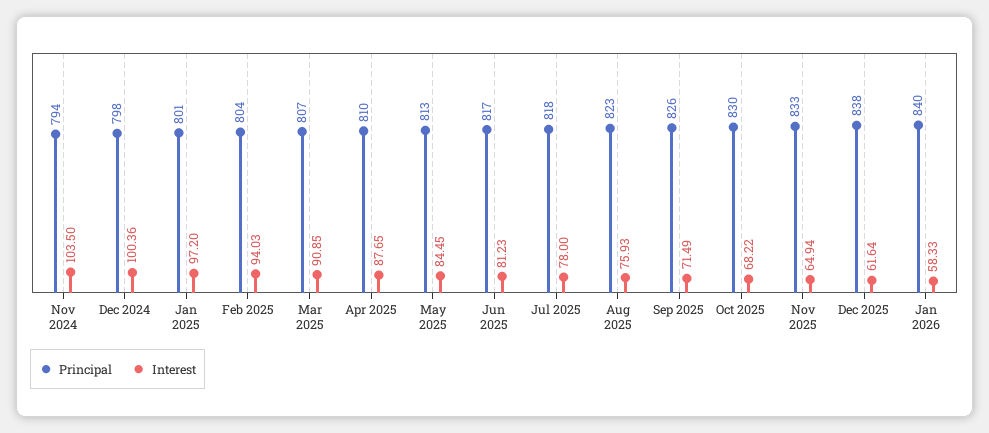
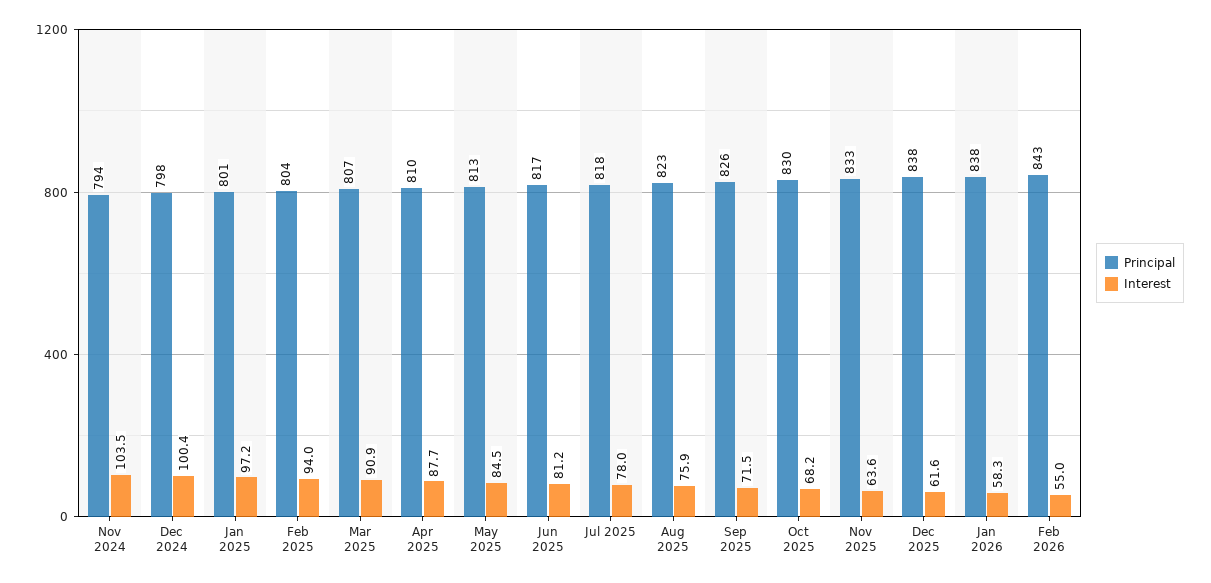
Interest, Nov 2025: 64.94 -> 63.6
Principal, Jan 2026: 840 -> 838
Principal, Feb 2026: none -> 843
Interest, Feb 2026: none -> 55

